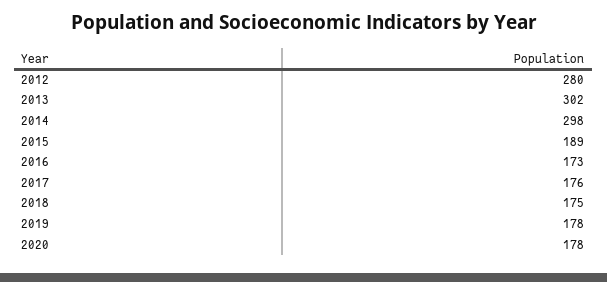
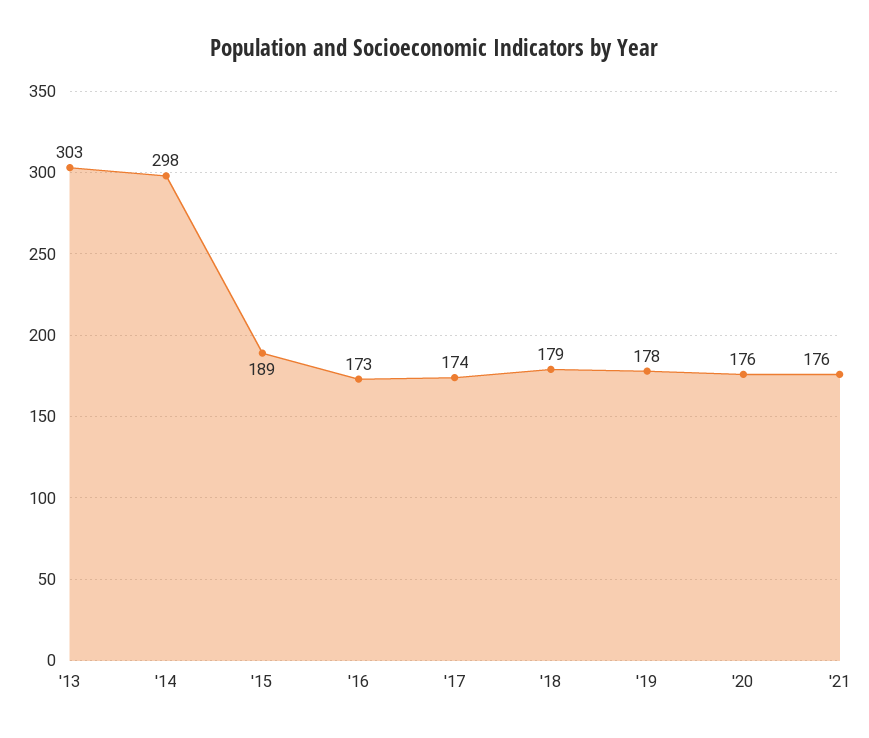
2012: 280 -> none
2013: 302 -> 303
2017: 176 -> 174
2018: 175 -> 179
2020: 178 -> 176
'21: none -> 176

